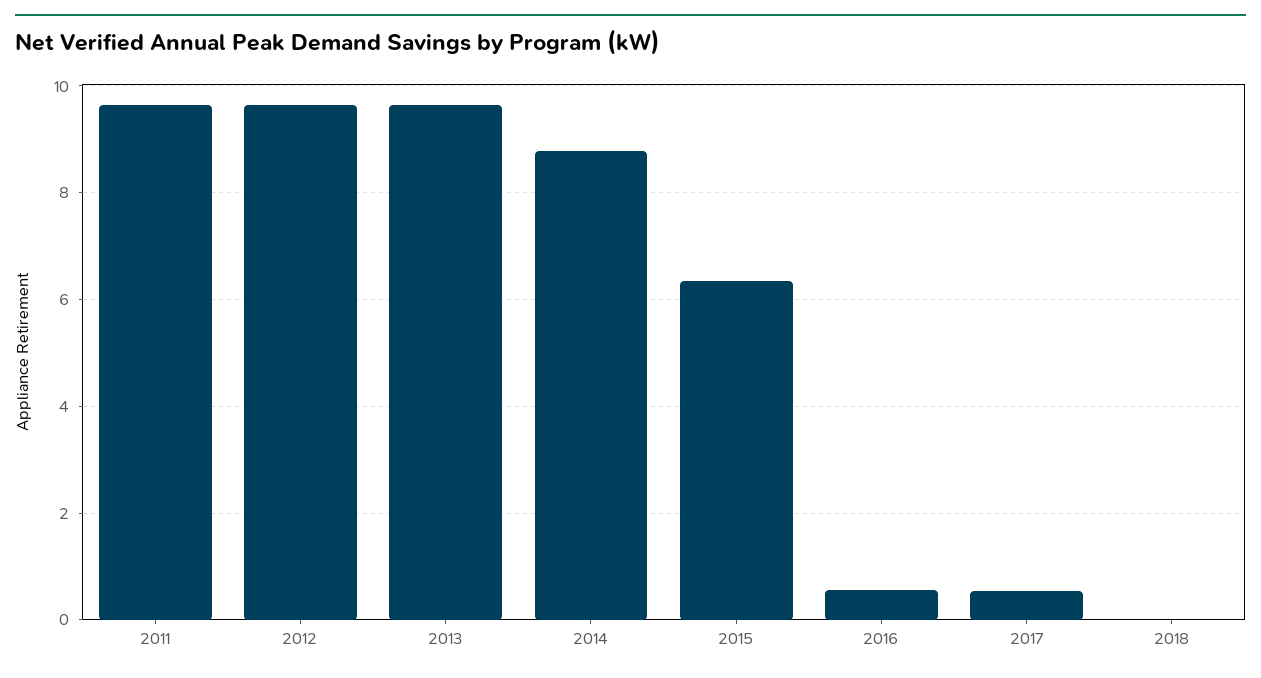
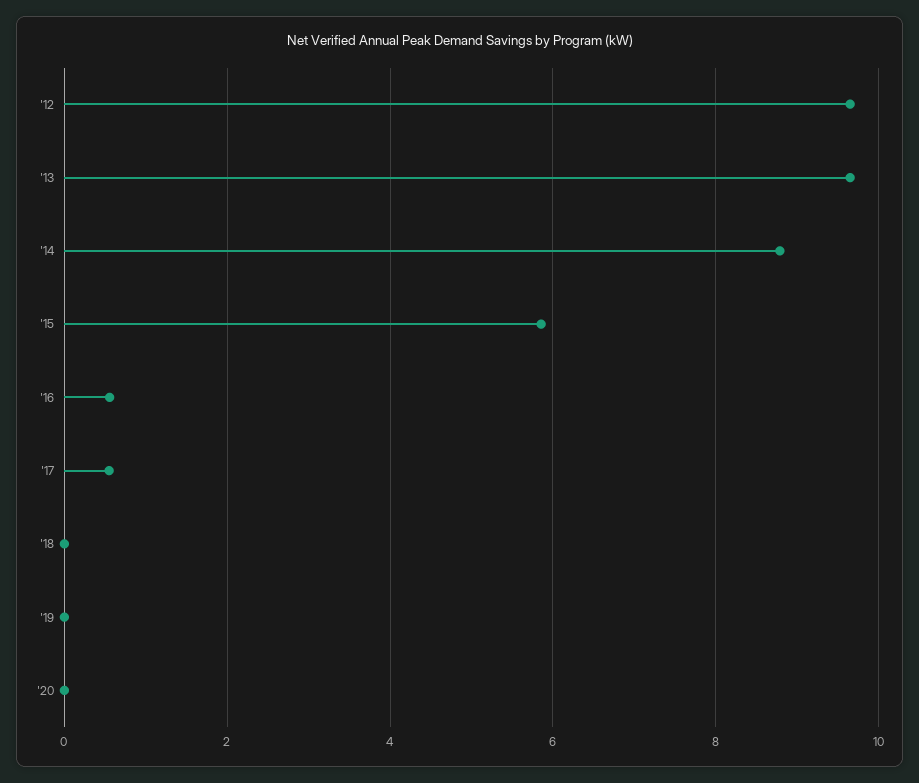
2011: 9.6 -> none
2015: 6.4 -> 5.8
'19: none -> 0
'20: none -> 0

